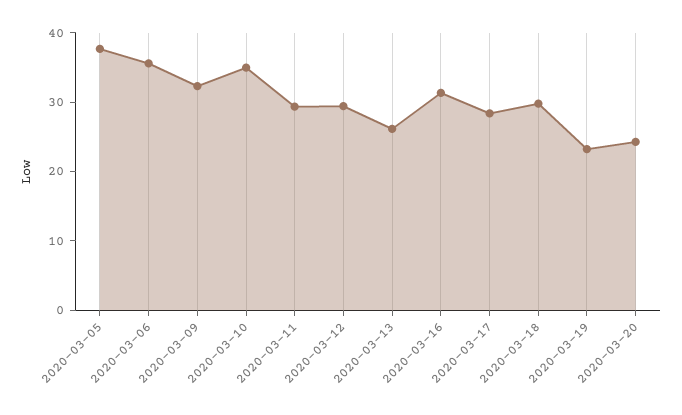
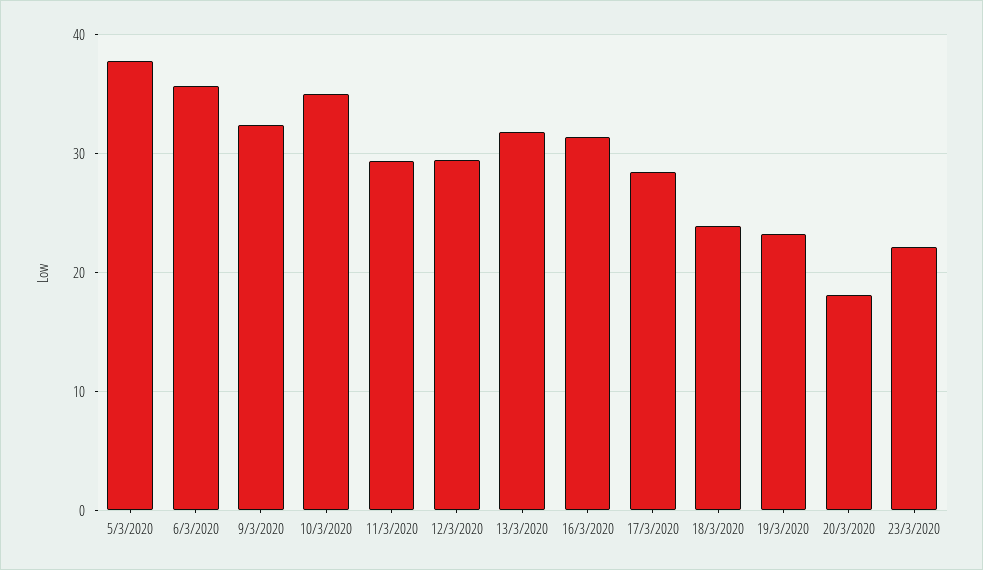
2020-03-13: 26 -> 32
2020-03-18: 30 -> 24
2020-03-20: 24 -> 18
23/3/2020: none -> 22

